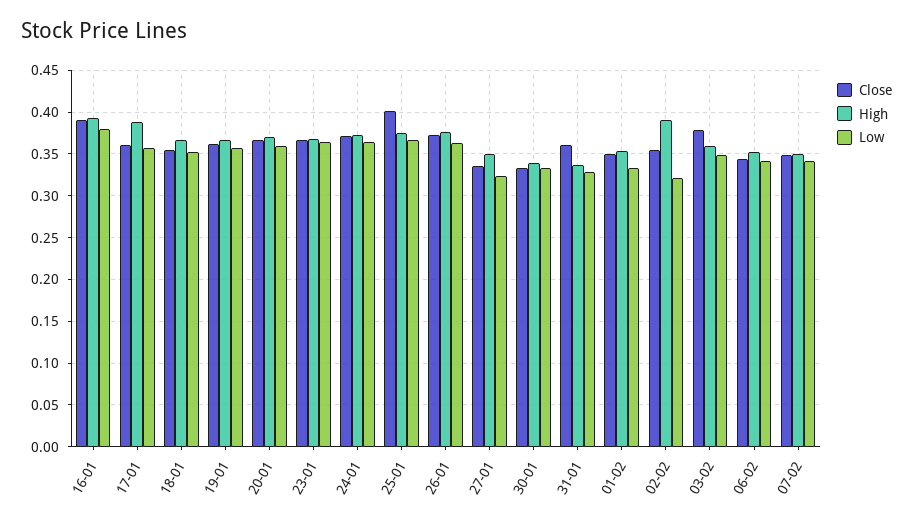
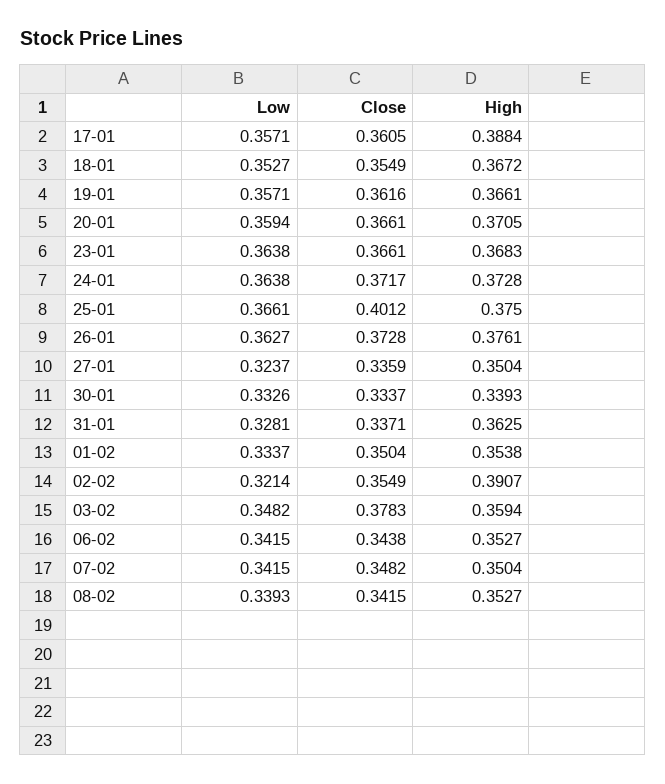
Close, 16-01: 0.39 -> none
High, 16-01: 0.39 -> none
Low, 16-01: 0.38 -> none
Close, 31-01: 0.36 -> 0.3371
High, 31-01: 0.34 -> 0.3625
Low, 08-02: none -> 0.3393
Close, 08-02: none -> 0.3415
High, 08-02: none -> 0.3527

